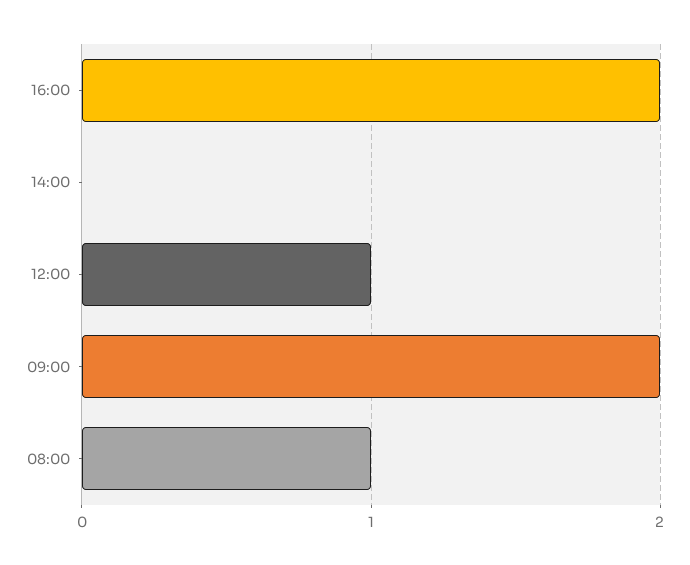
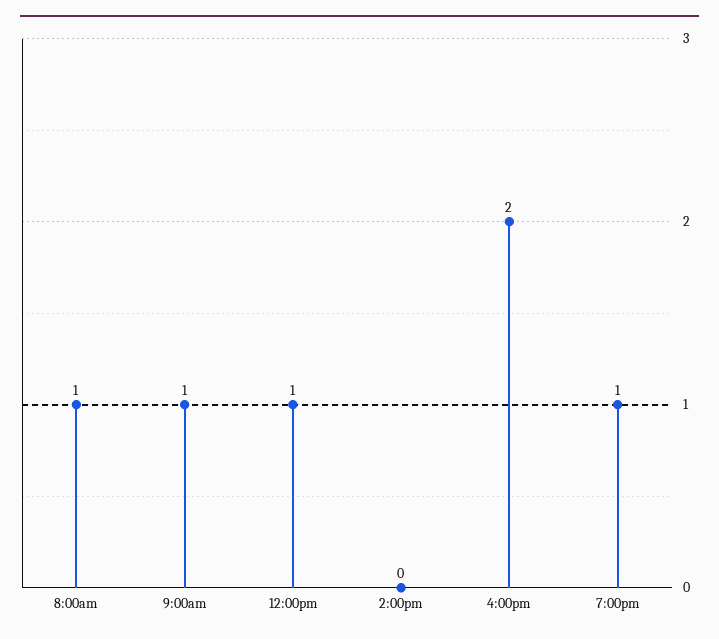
09:00: 2 -> 1
7:00pm: none -> 1

